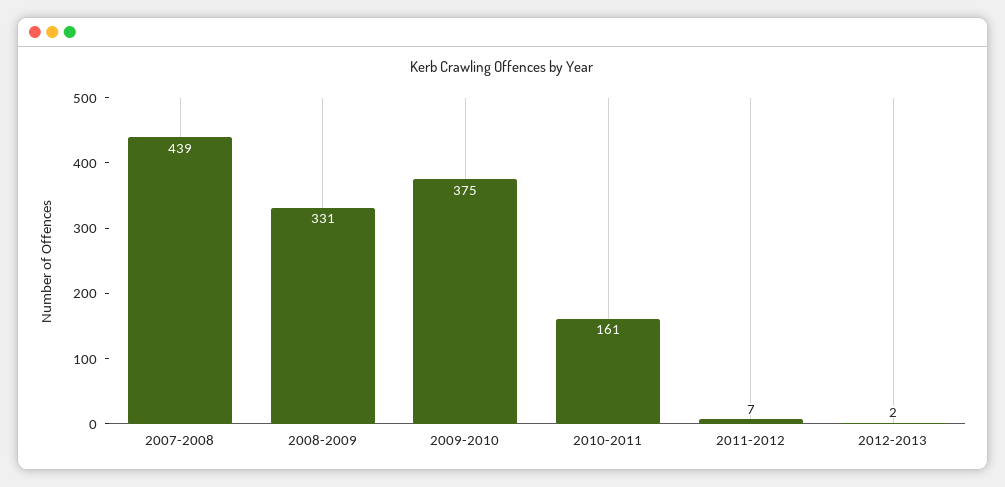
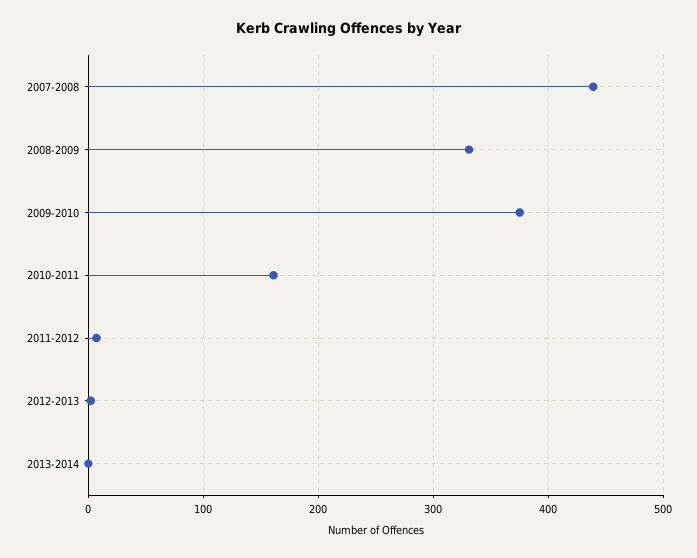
2013-2014: none -> 0

